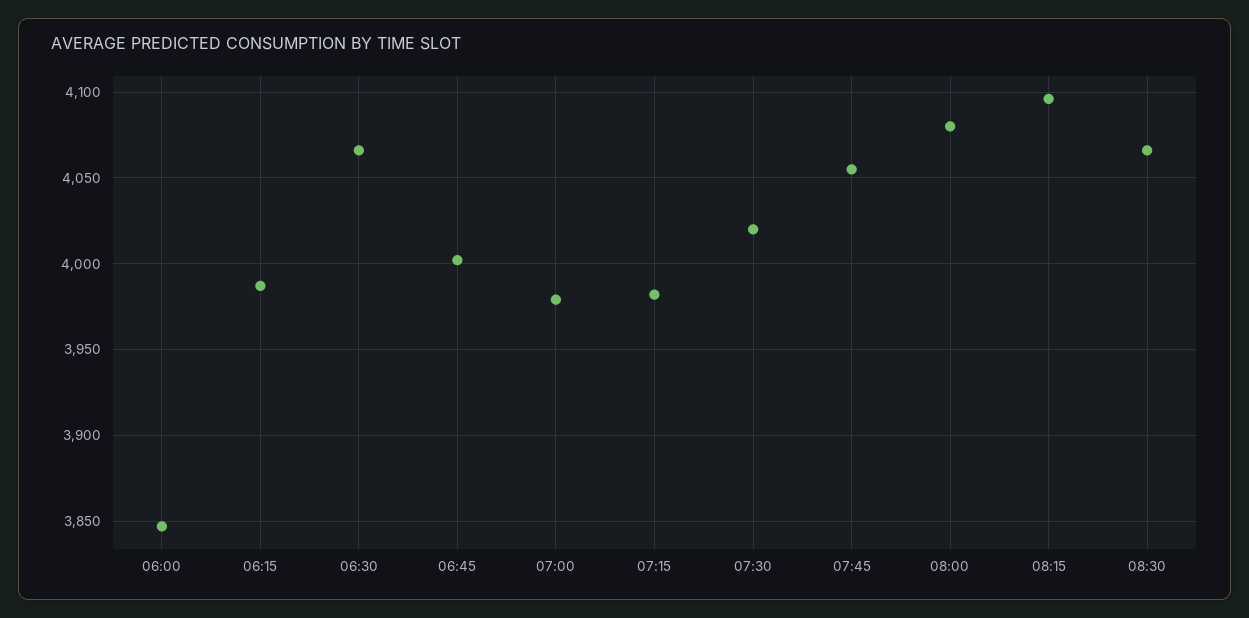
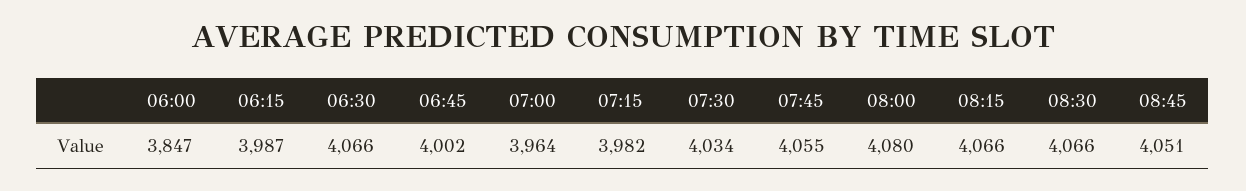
07:00: 3980 -> 3964
07:30: 4020 -> 4034
08:15: 4095 -> 4066
08:45: none -> 4051

